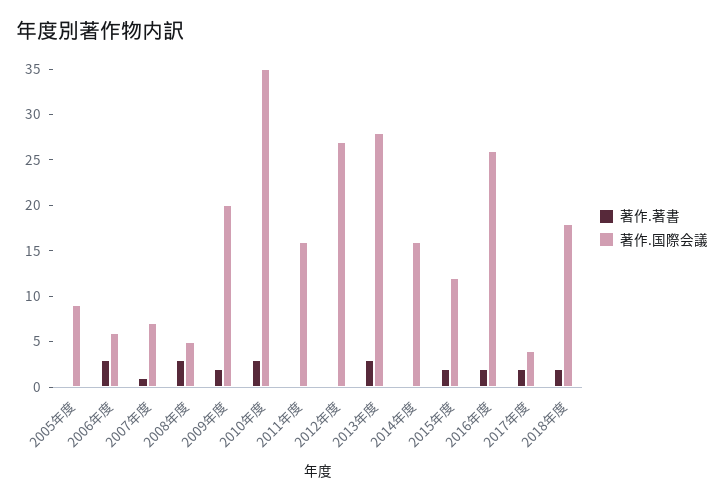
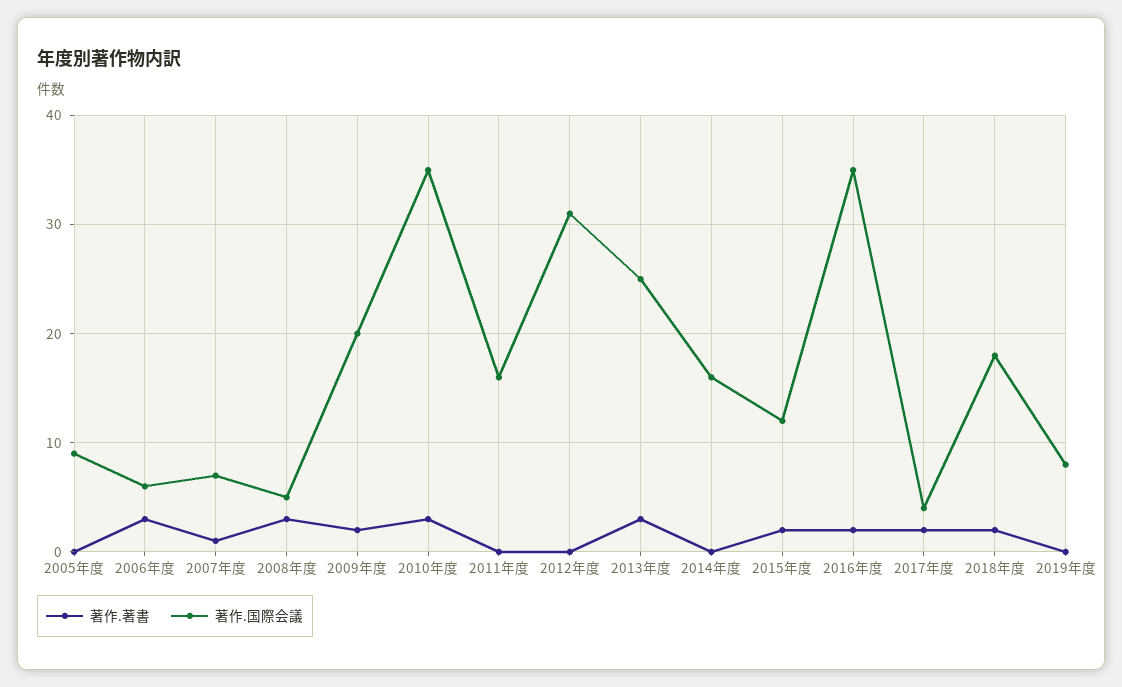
著作.国際会議, 2012年度: 27 -> 31
著作.国際会議, 2013年度: 28 -> 25
著作.国際会議, 2016年度: 26 -> 35
著作.著書, 2019年度: none -> 0
著作.国際会議, 2019年度: none -> 8

